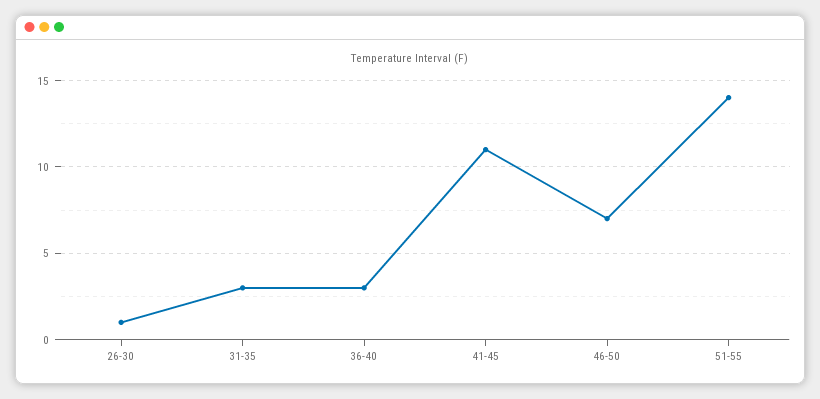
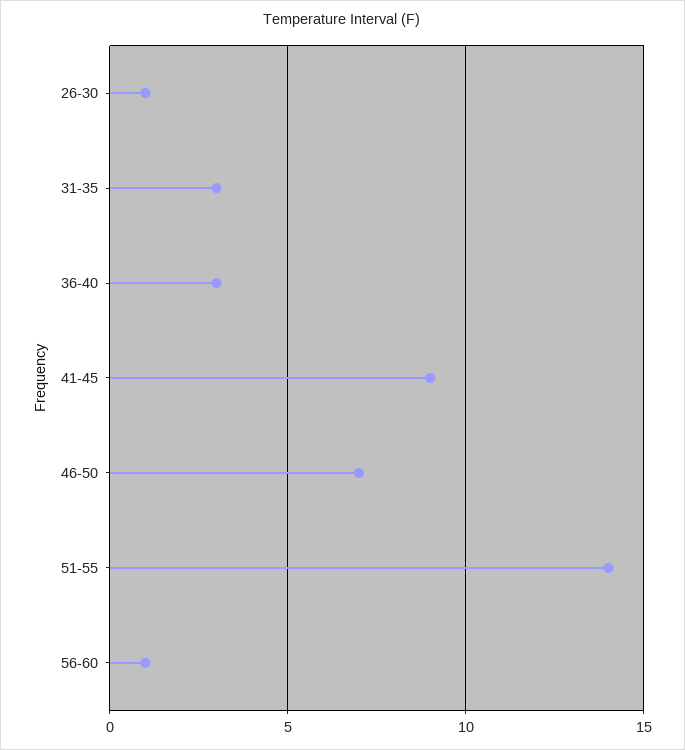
41-45: 11 -> 9
56-60: none -> 1

